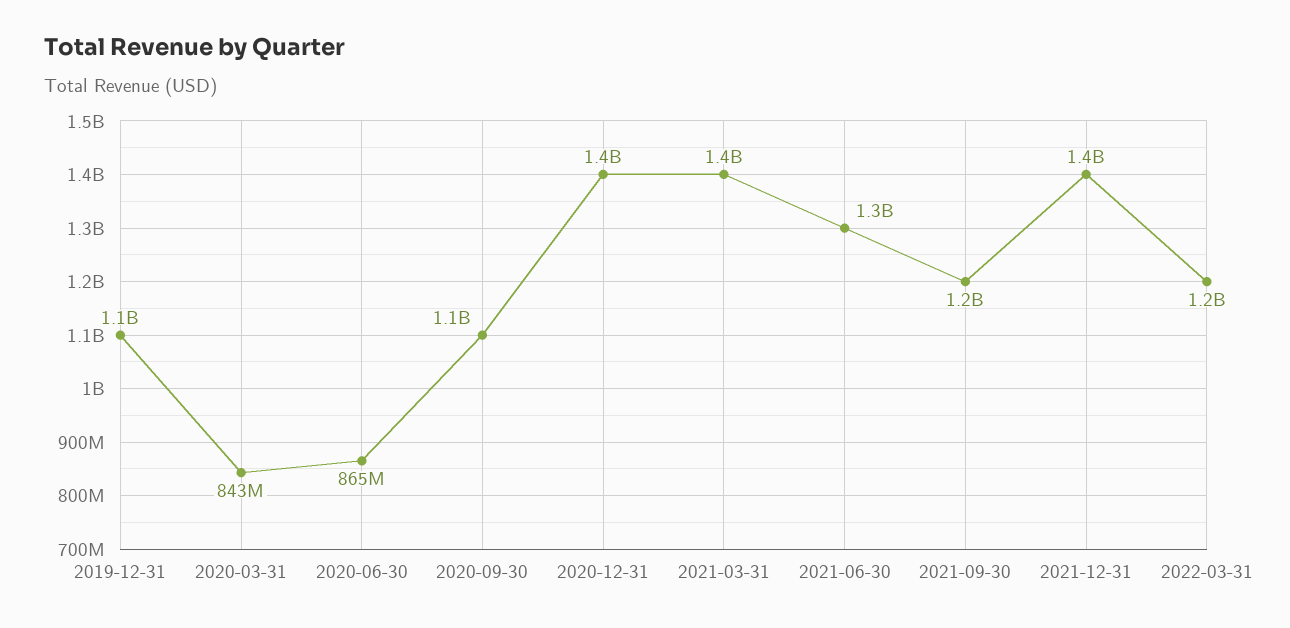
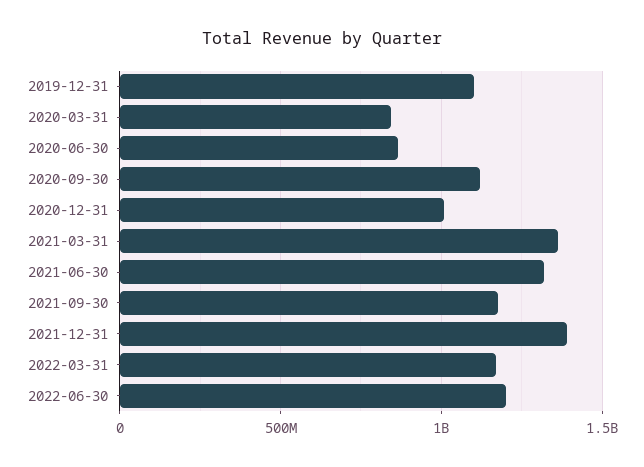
2020-12-31: 1400000000 -> 1000000000
2022-06-30: none -> 1200000000

